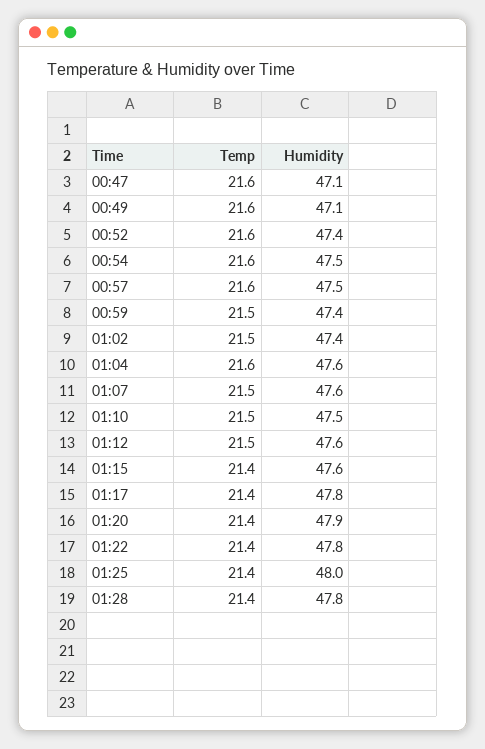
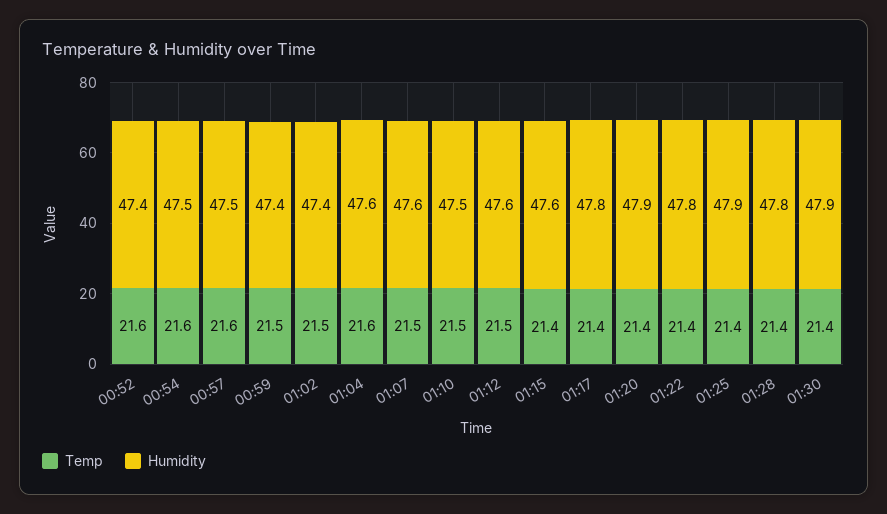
Temp, 00:47: 21.6 -> none
Humidity, 00:47: 47.1 -> none
Temp, 00:49: 21.6 -> none
Humidity, 00:49: 47.1 -> none
Humidity, 01:25: 48 -> 47.9
Temp, 01:30: none -> 21.4
Humidity, 01:30: none -> 47.9

